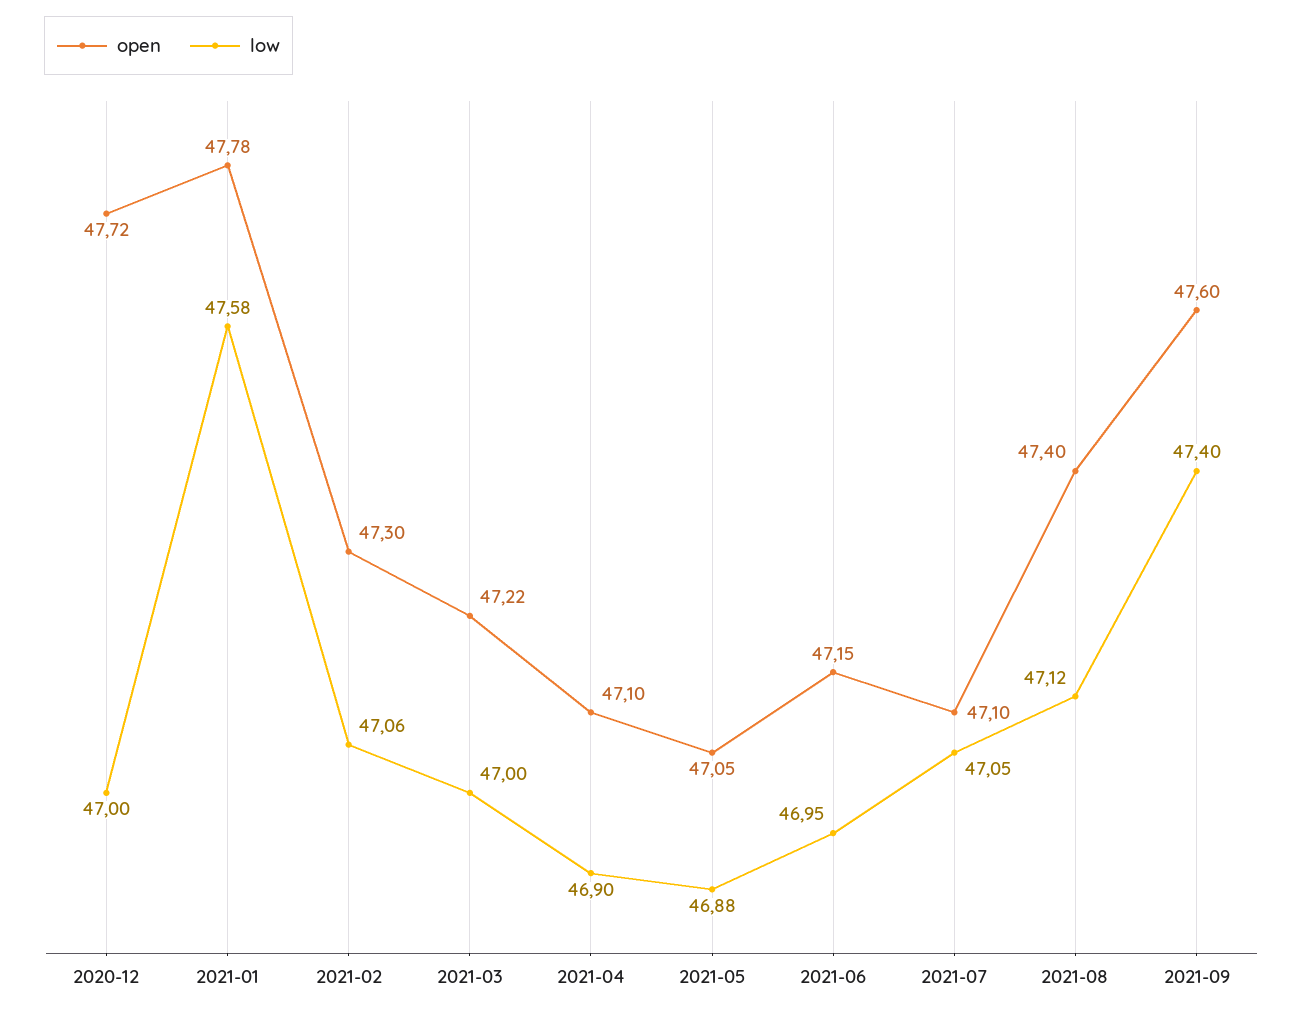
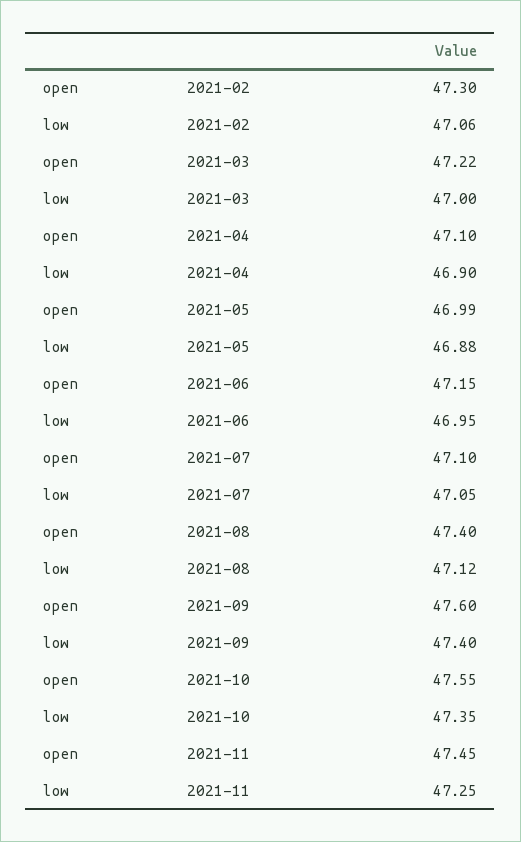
open, 2020-12: 47.72 -> none
low, 2020-12: 47 -> none
open, 2021-01: 47.78 -> none
low, 2021-01: 47.58 -> none
open, 2021-05: 47.05 -> 46.99
open, 2021-10: none -> 47.55
low, 2021-10: none -> 47.35
open, 2021-11: none -> 47.45
low, 2021-11: none -> 47.25

